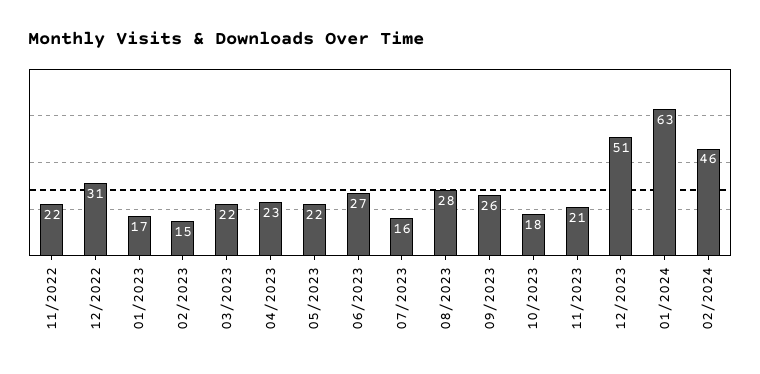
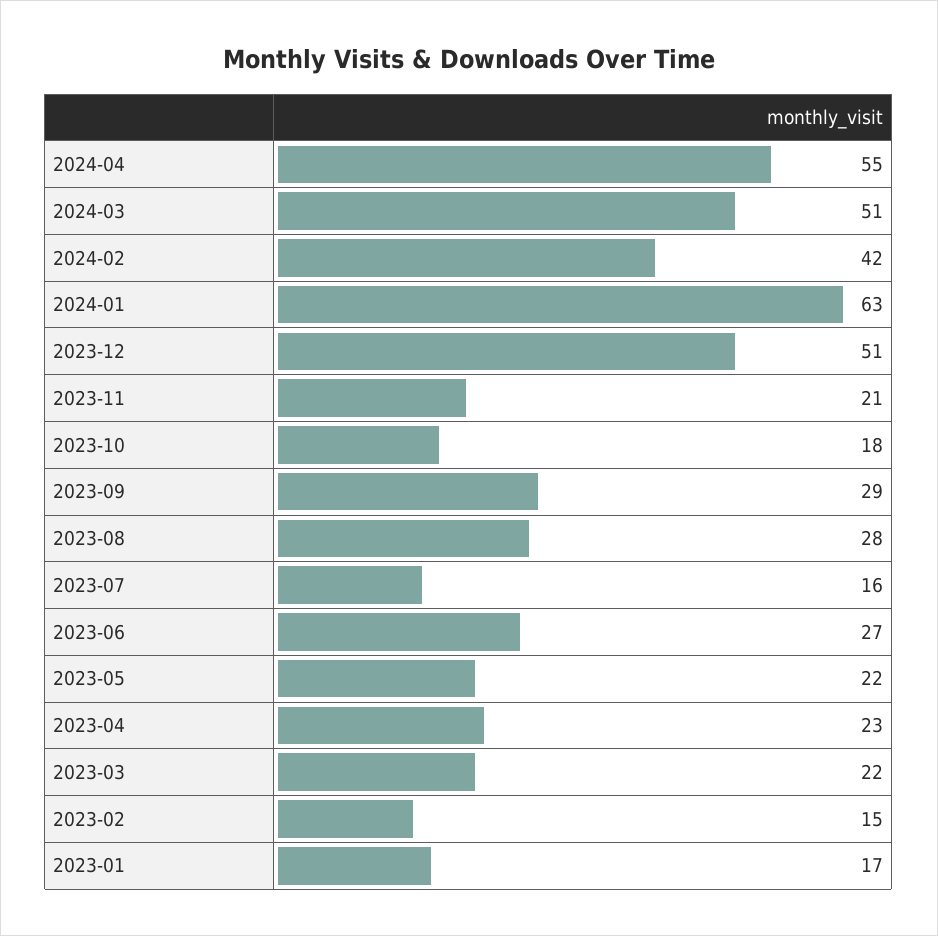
11/2022: 22 -> none
12/2022: 31 -> none
09/2023: 26 -> 29
02/2024: 46 -> 42
2024-04: none -> 55
2024-03: none -> 51

